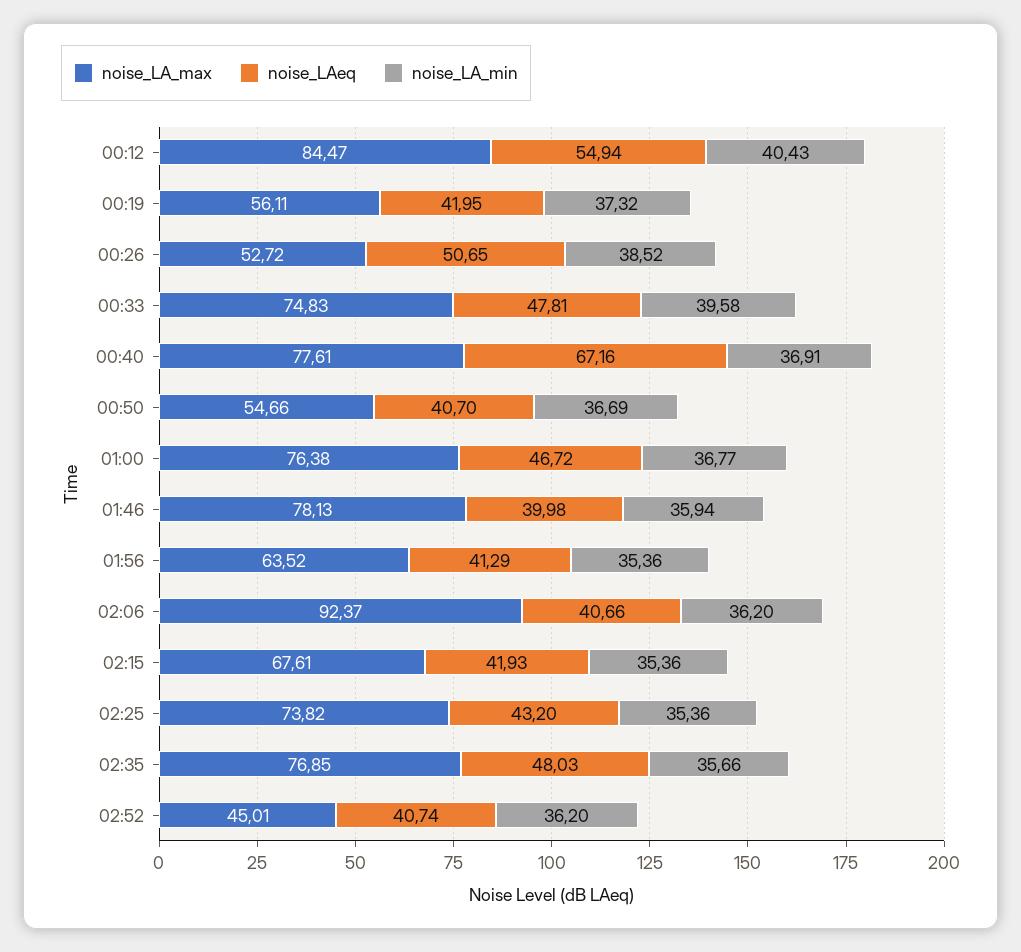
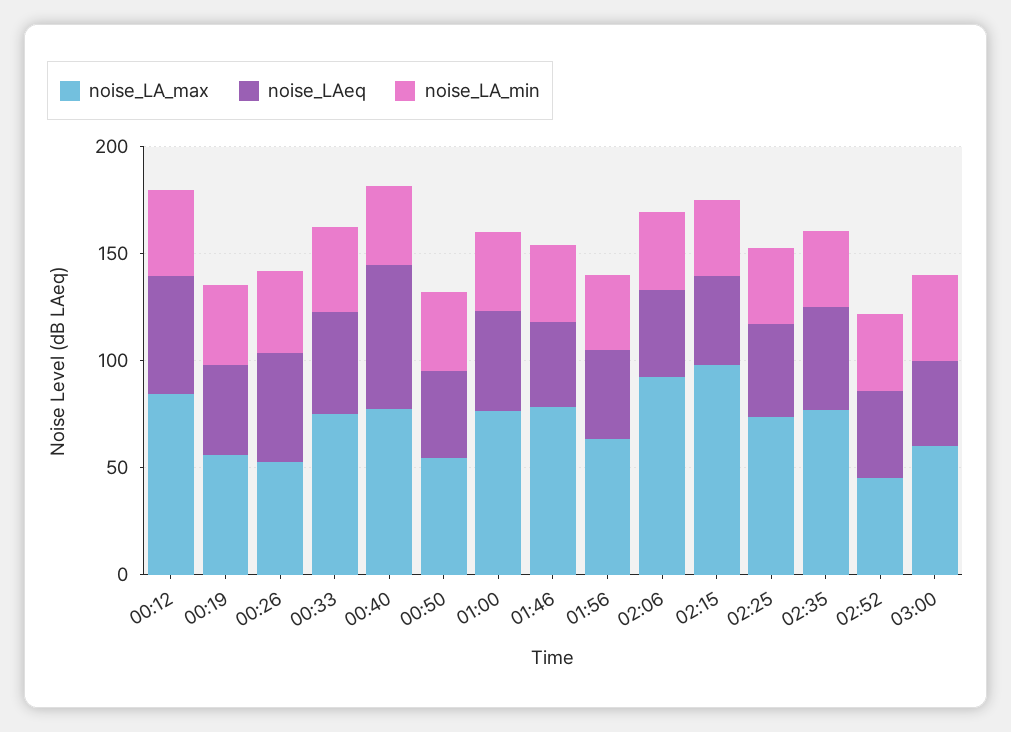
noise_LA_max, 02:15: 67.61 -> 100
noise_LA_max, 03:00: none -> 60
noise_LAeq, 03:00: none -> 40
noise_LA_min, 03:00: none -> 40

